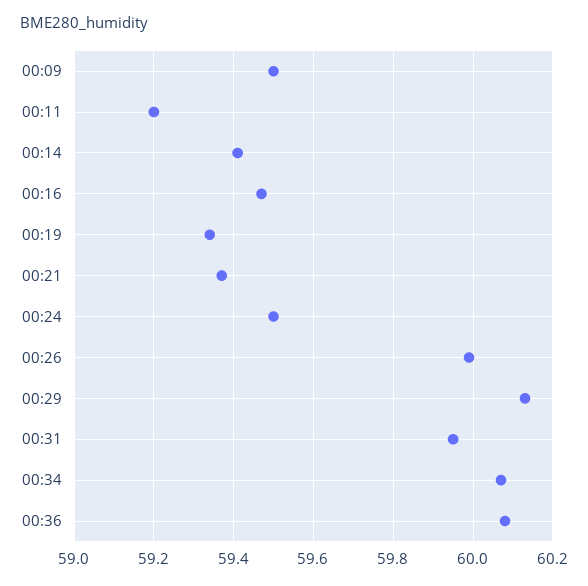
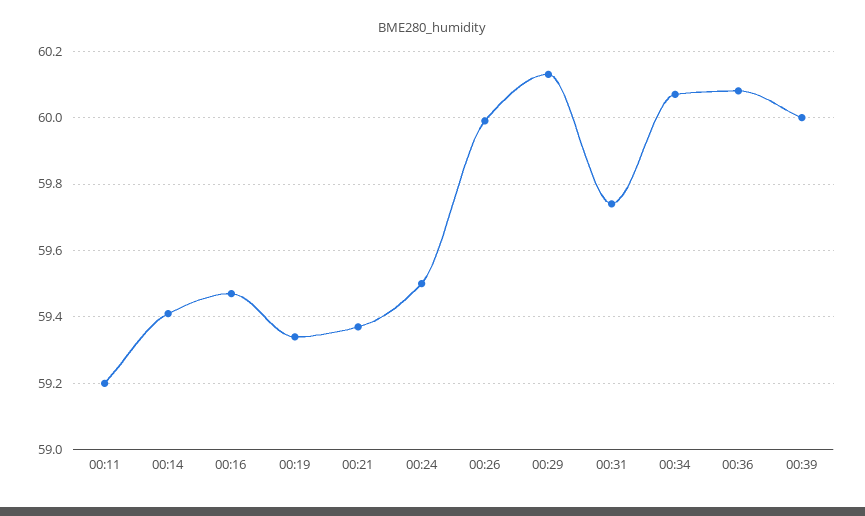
00:09: 59.5 -> none
00:31: 59.95 -> 59.75
00:39: none -> 60

